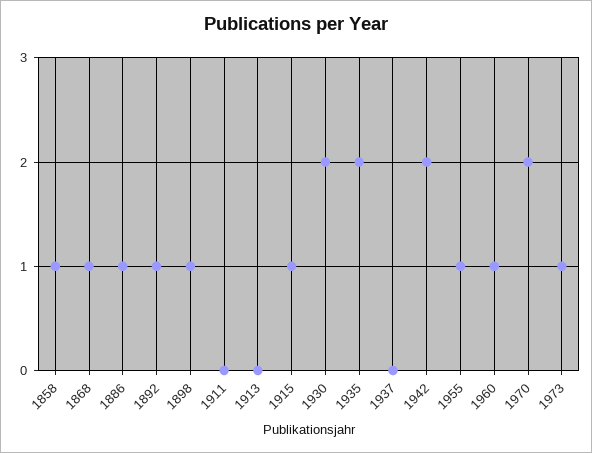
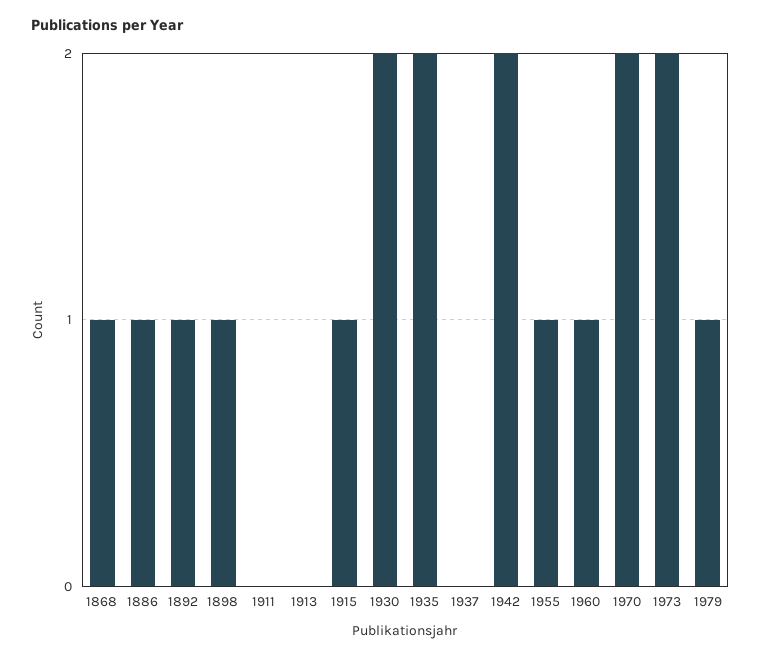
1858: 1 -> none
1973: 1 -> 2
1979: none -> 1

